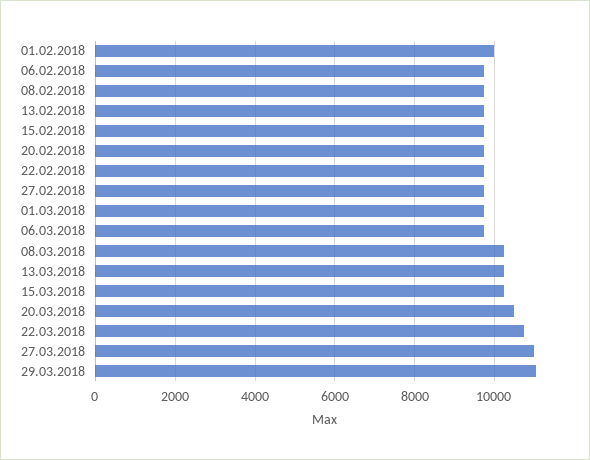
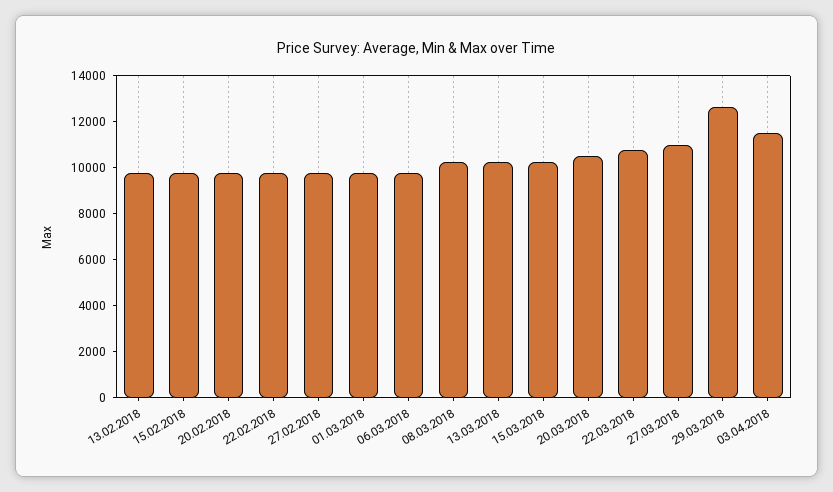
01.02.2018: 10000 -> none
06.02.2018: 9800 -> none
08.02.2018: 9800 -> none
29.03.2018: 11000 -> 12500
03.04.2018: none -> 11500

